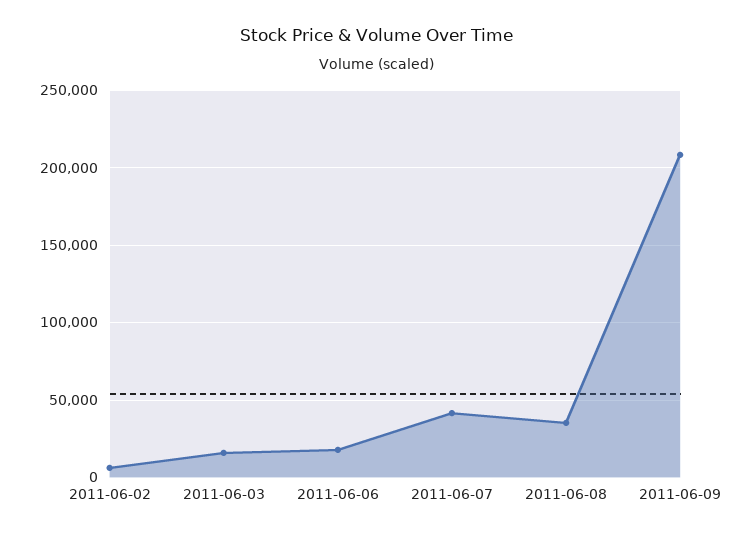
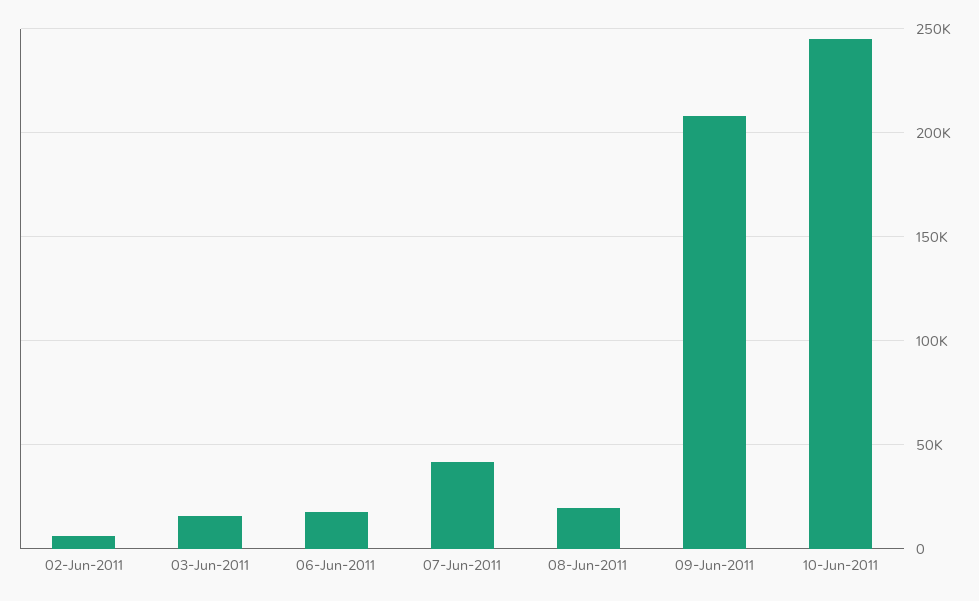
2011-06-08: 35000 -> 20000
10-Jun-2011: none -> 245000

